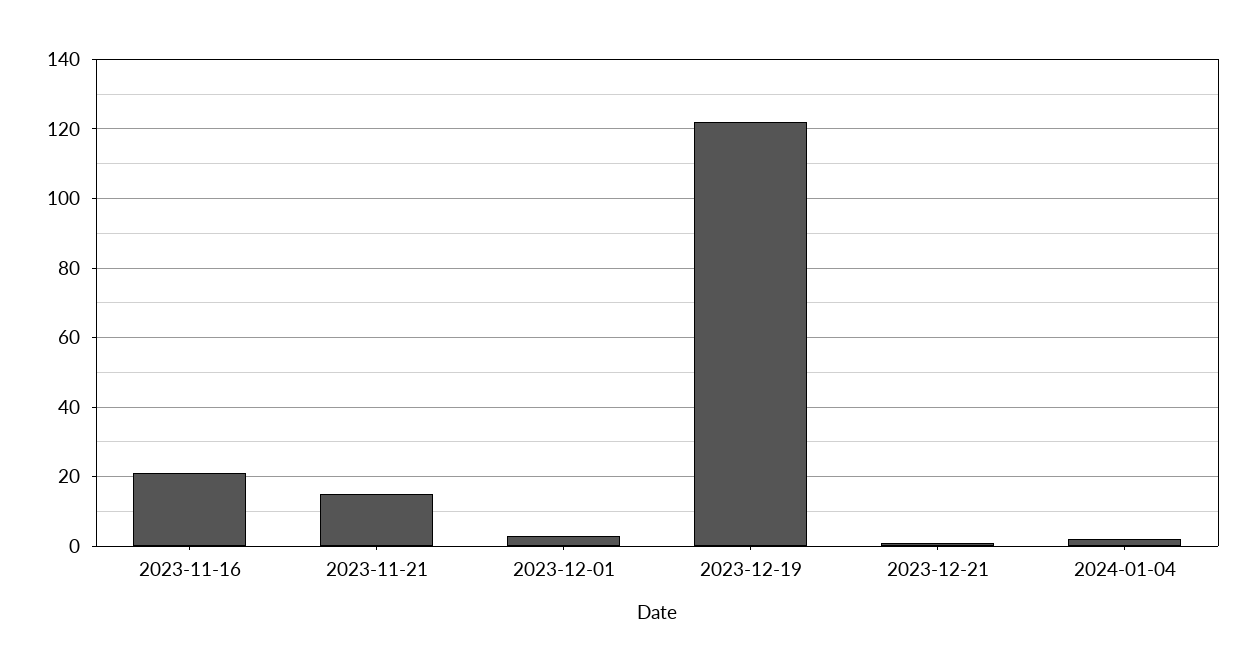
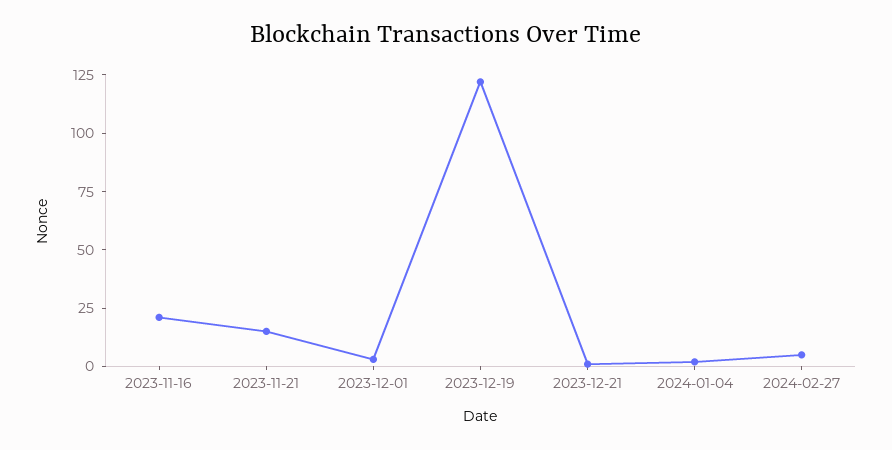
2024-02-27: none -> 5

